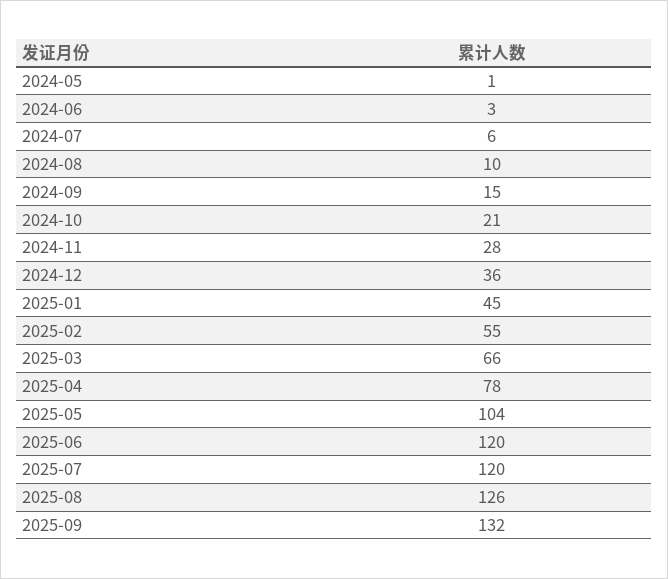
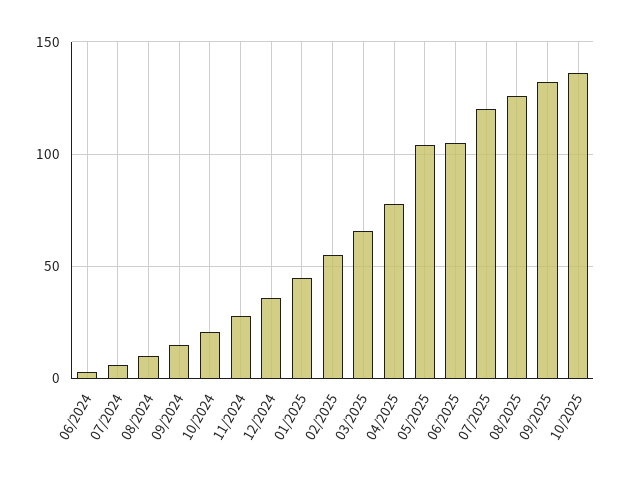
2024-05: 1 -> none
2025-06: 120 -> 105
10/2025: none -> 135

